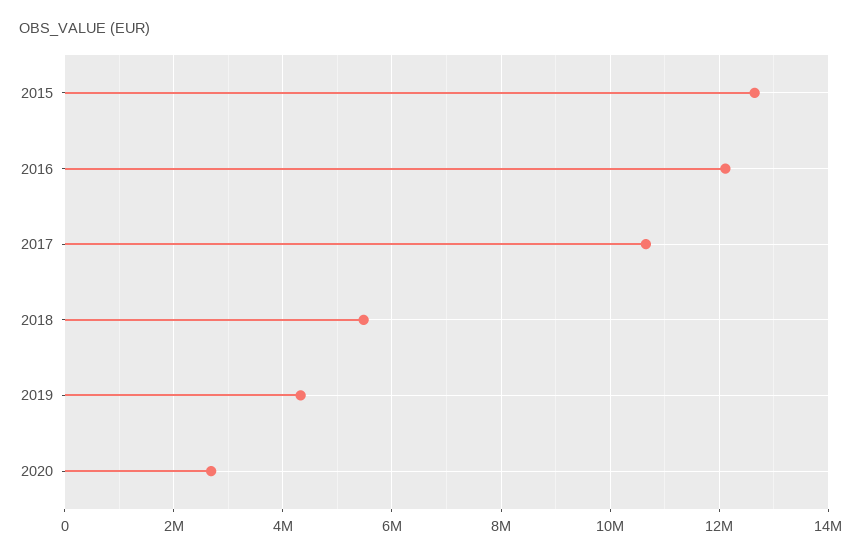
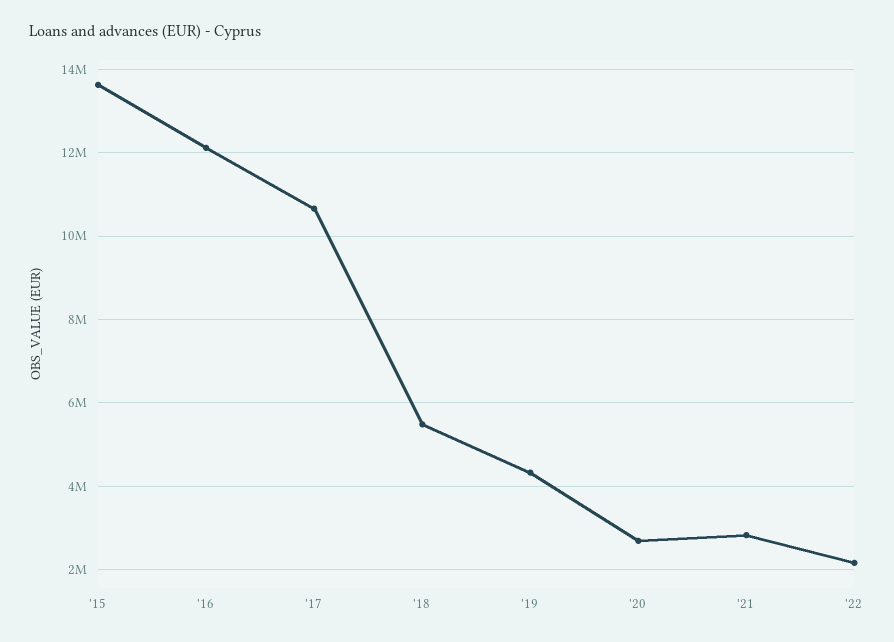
2015: 12600000 -> 13600000
'21: none -> 2800000
'22: none -> 2200000

